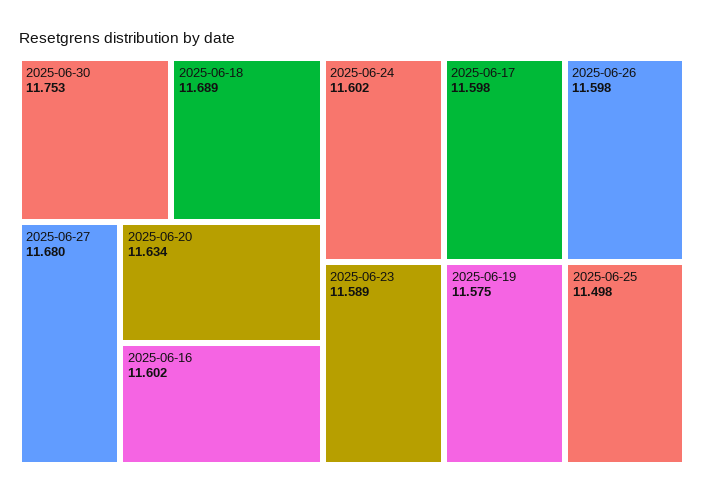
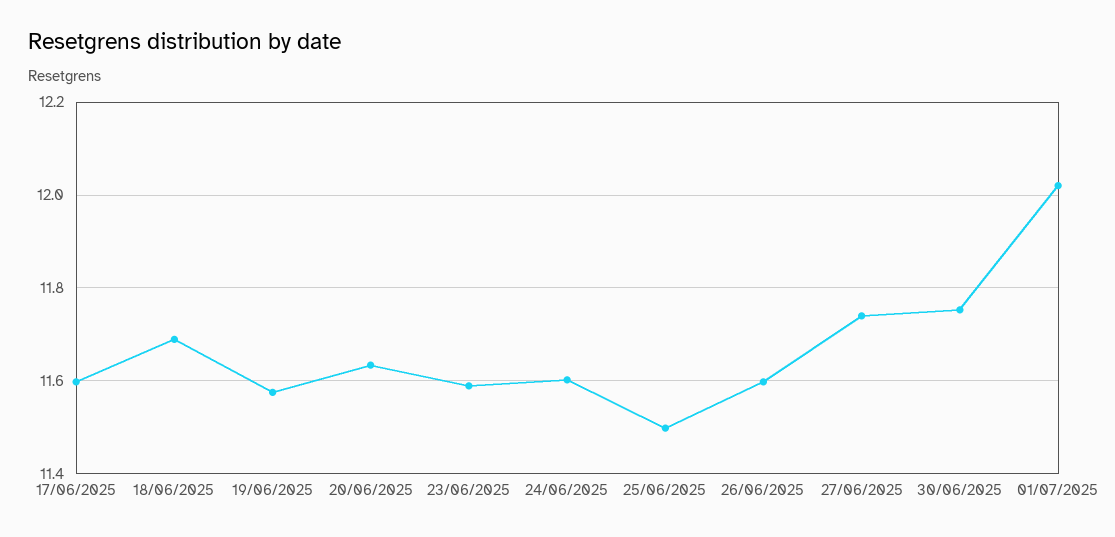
2025-06-27: 11.68 -> 11.74
2025-06-16: 11.602 -> none
01/07/2025: none -> 12.02

